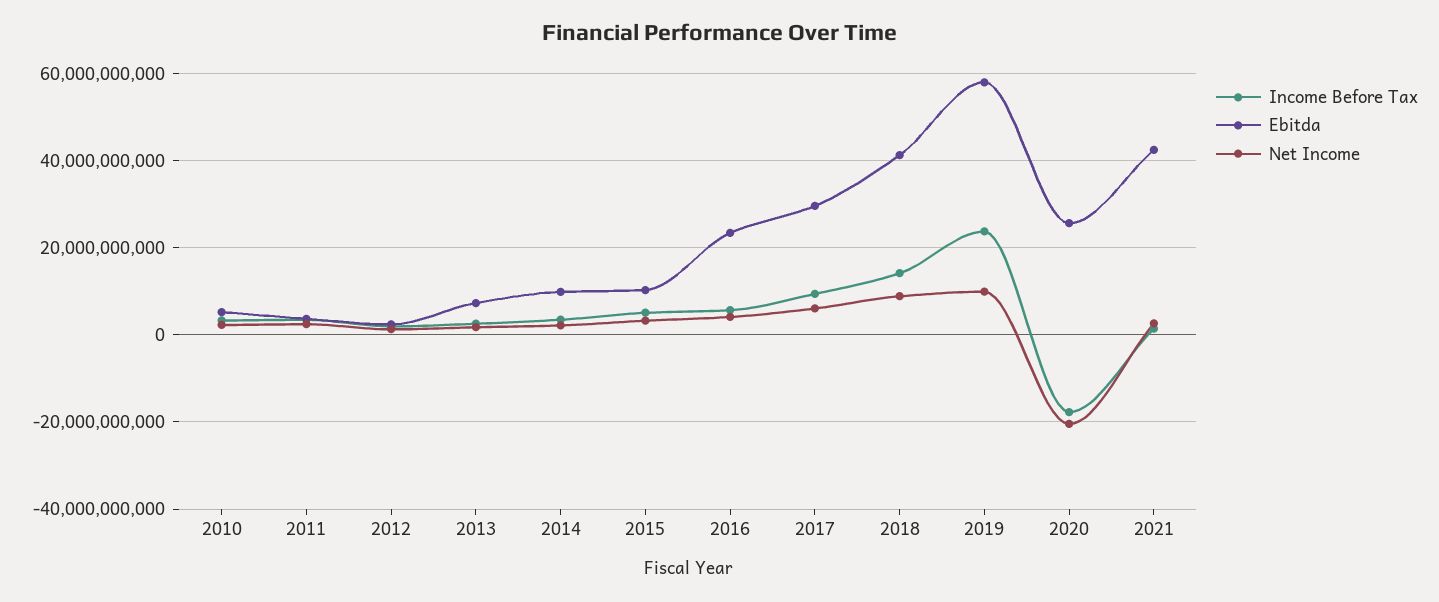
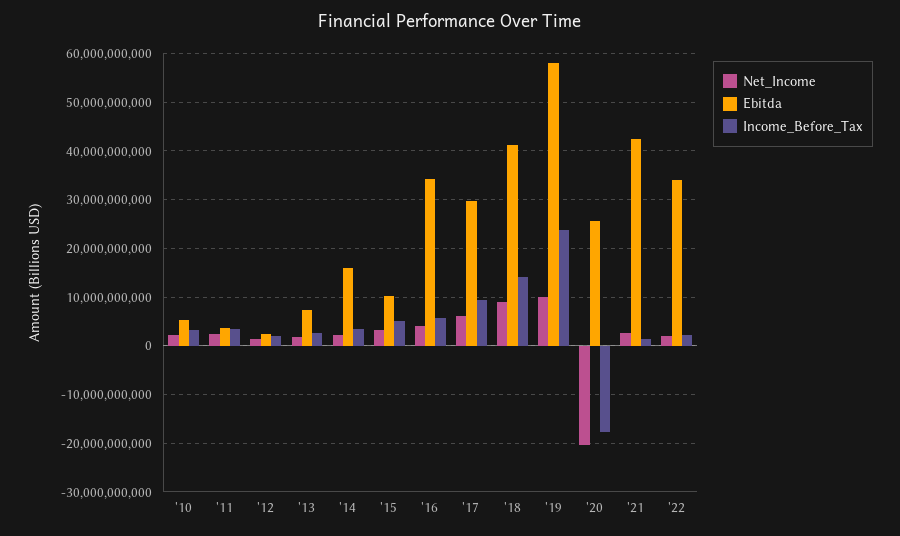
Ebitda, 2014: 10000000000 -> 16000000000
Ebitda, 2016: 24000000000 -> 34000000000
Net Income, '22: none -> 2000000000
Ebitda, '22: none -> 34000000000
Income Before Tax, '22: none -> 2000000000

